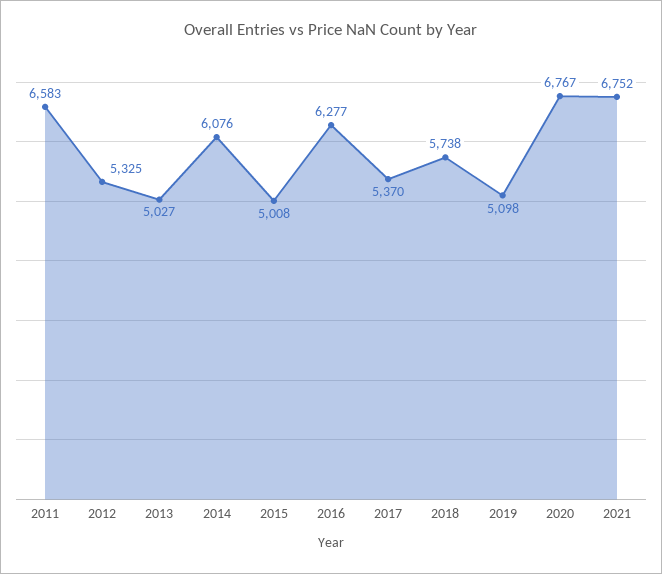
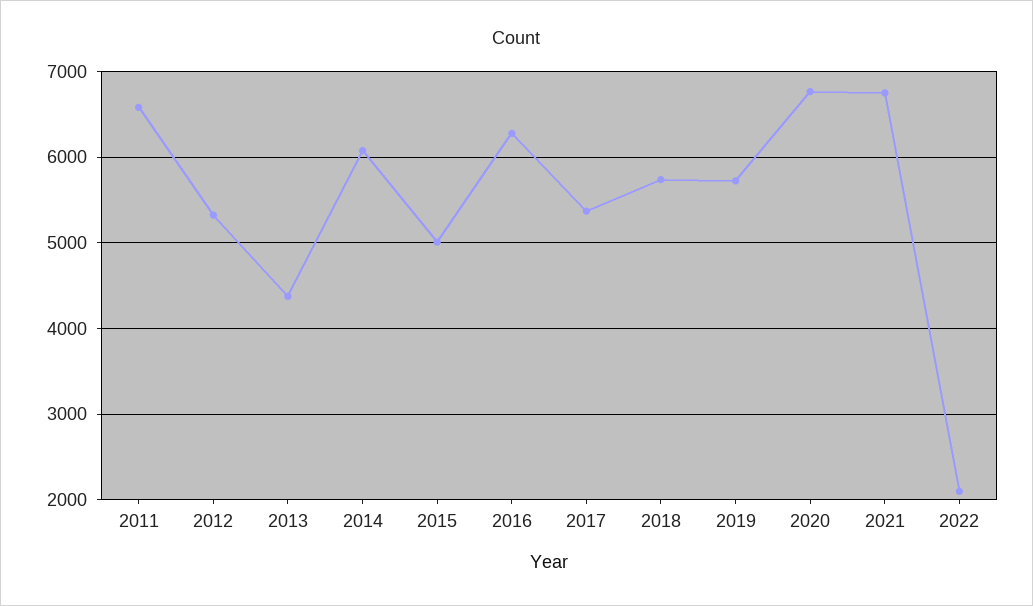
2013: 5027 -> 4400
2019: 5098 -> 5700
2022: none -> 2100

